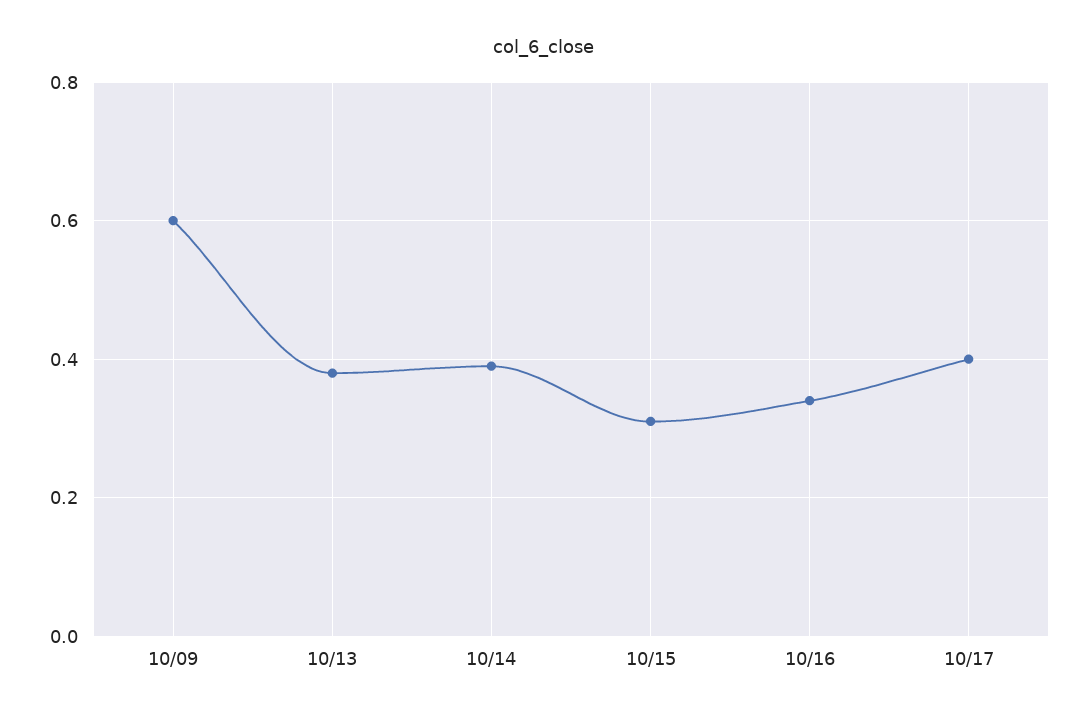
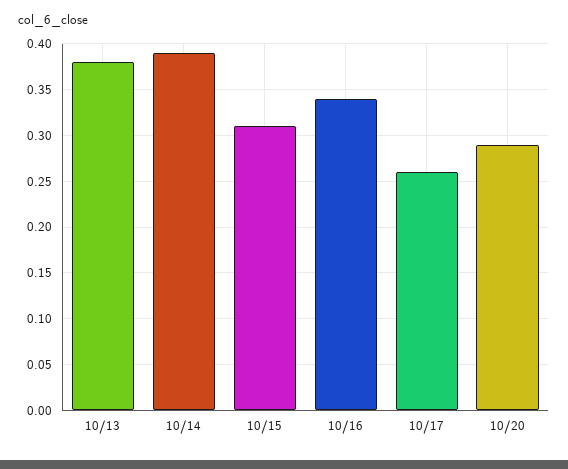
10/09: 0.6 -> none
10/17: 0.4 -> 0.26
10/20: none -> 0.29

